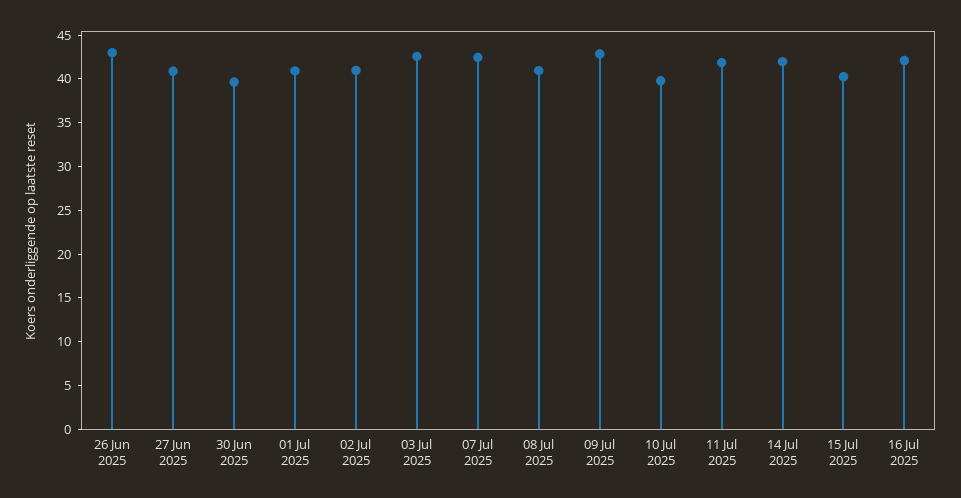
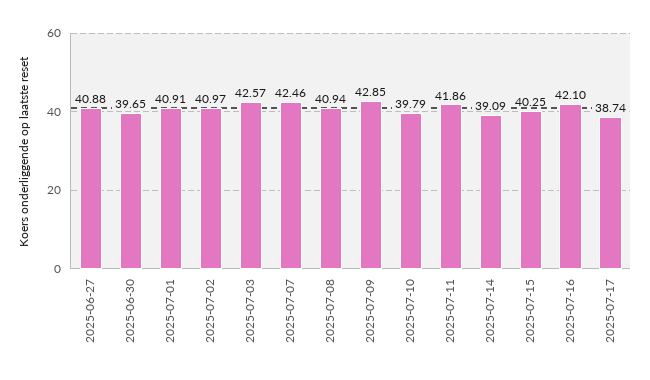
26 Jun 2025: 43 -> none
14 Jul 2025: 42 -> 39.09
2025-07-17: none -> 38.74

